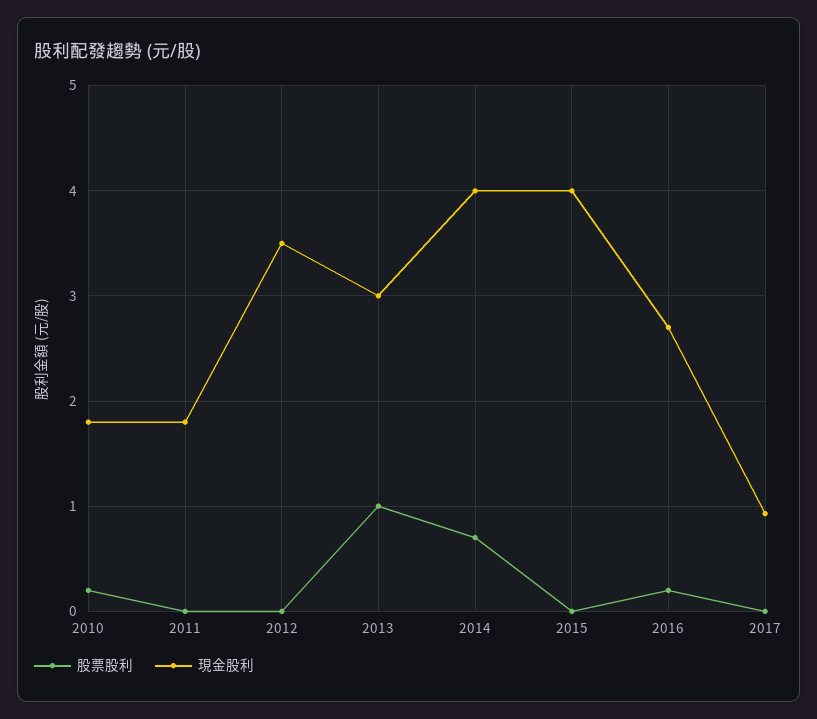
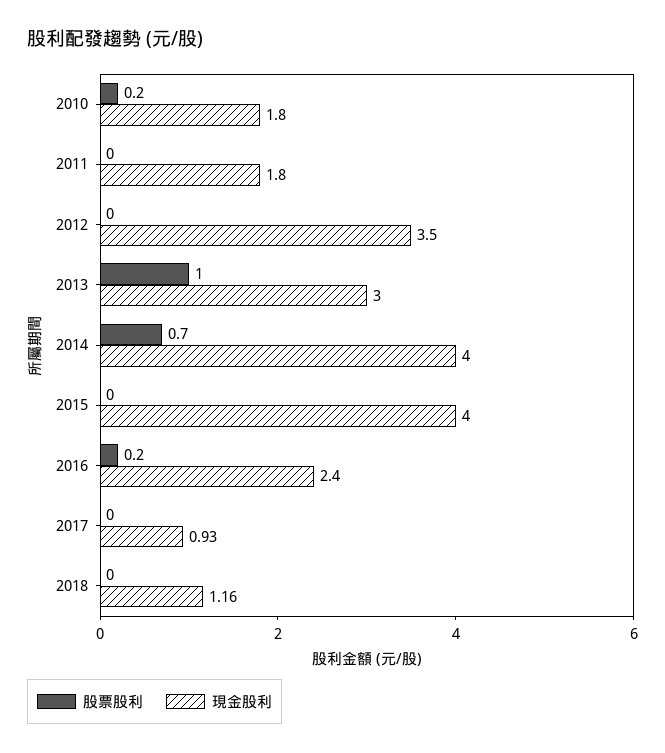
現金股利, 2016: 2.7 -> 2.4
股票股利, 2018: none -> 0
現金股利, 2018: none -> 1.16

